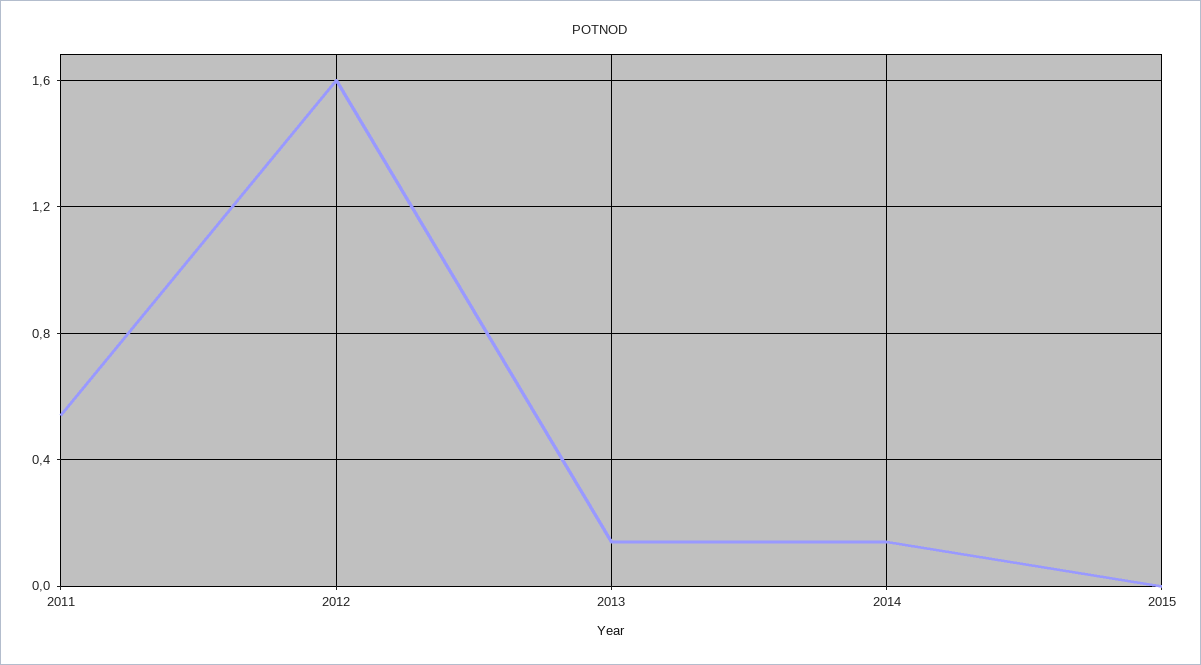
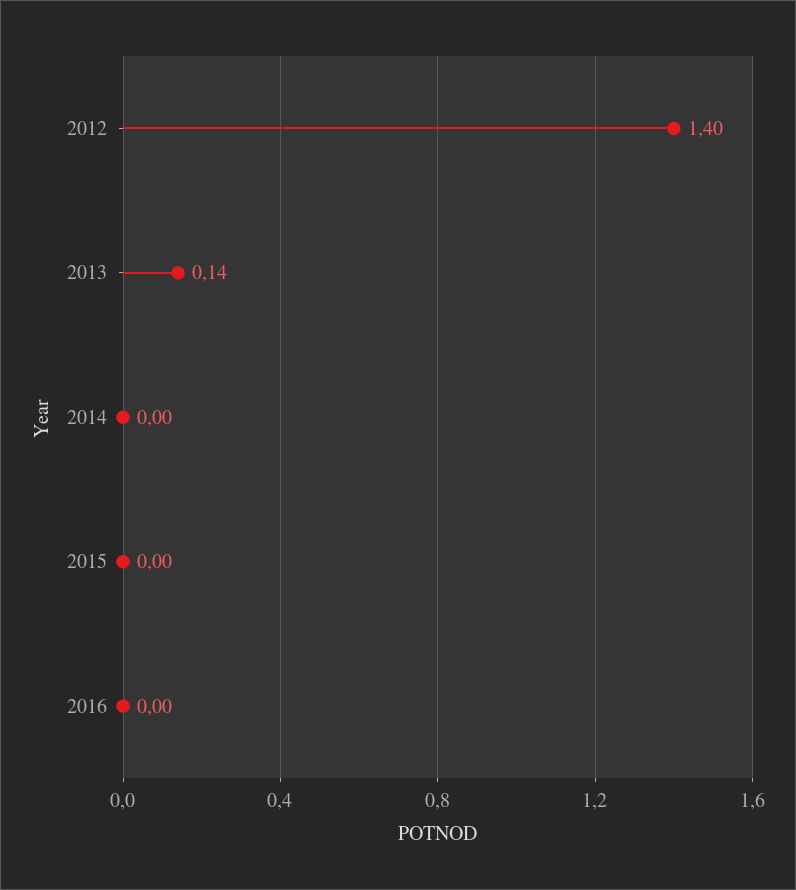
2011: 0.55 -> none
2012: 1.6 -> 1.4
2014: 0.15 -> 0
2016: none -> 0

